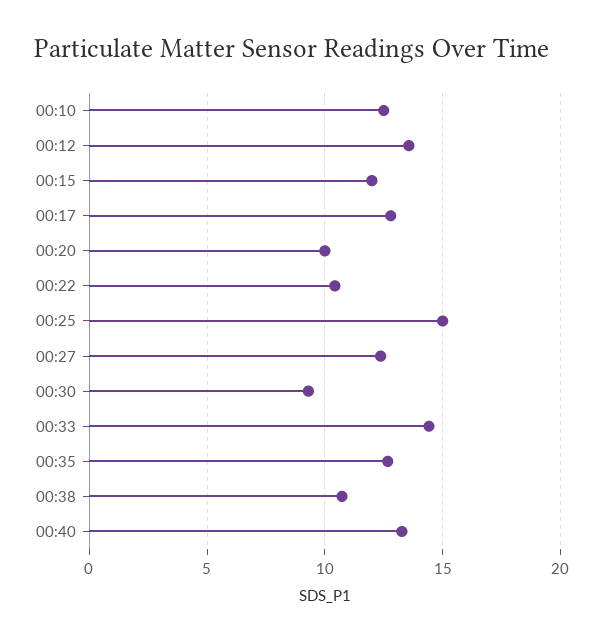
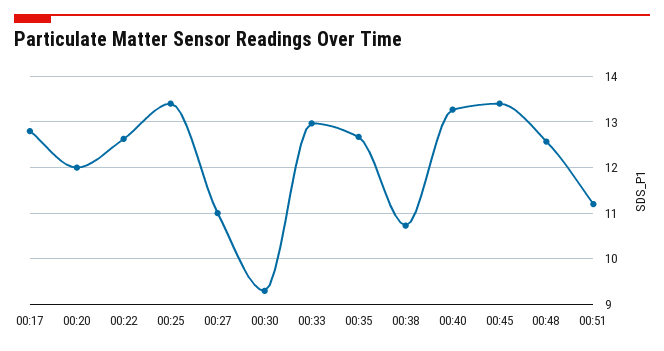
00:10: 12.5 -> none
00:12: 13.5 -> none
00:15: 12 -> none
00:20: 10 -> 12
00:22: 10.5 -> 12.6
00:25: 15 -> 13.4
00:27: 12.5 -> 11
00:33: 14.5 -> 13
00:45: none -> 13.4
00:48: none -> 12.6
00:51: none -> 11.2

